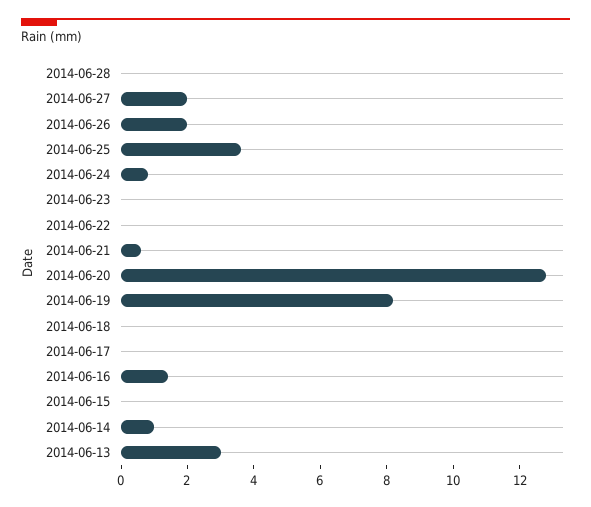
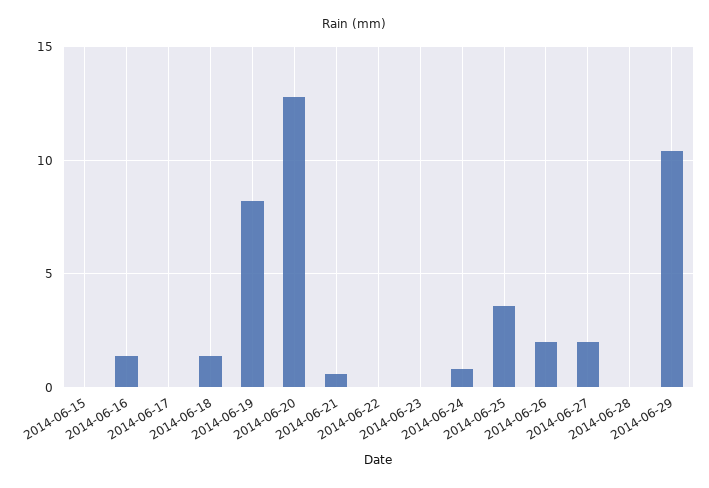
2014-06-18: 0 -> 1.5
2014-06-14: 1 -> none
2014-06-13: 3 -> none
2014-06-29: none -> 10.5

